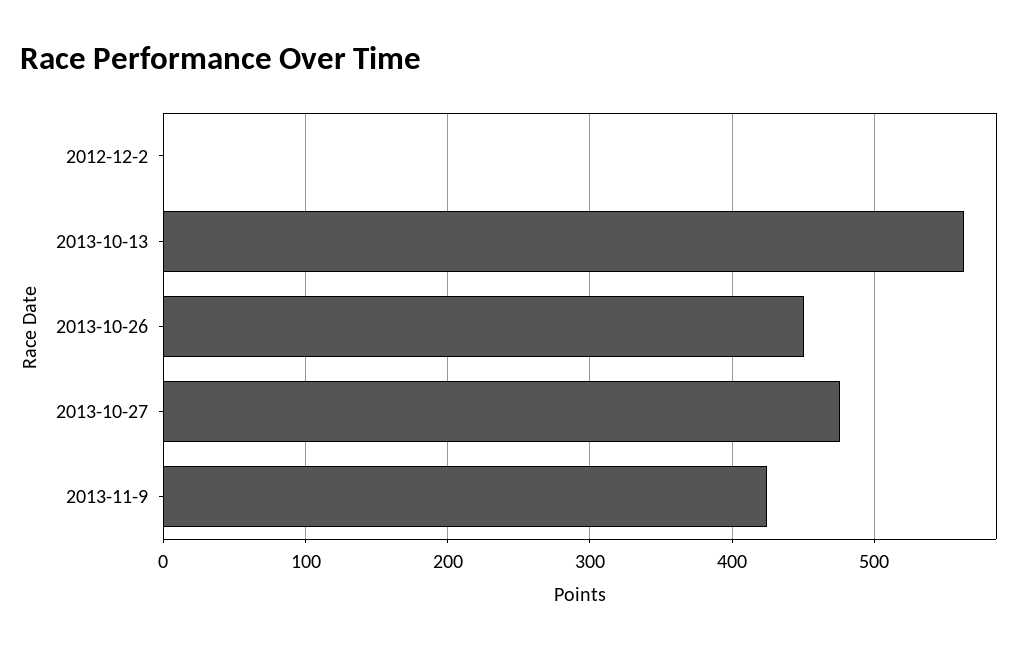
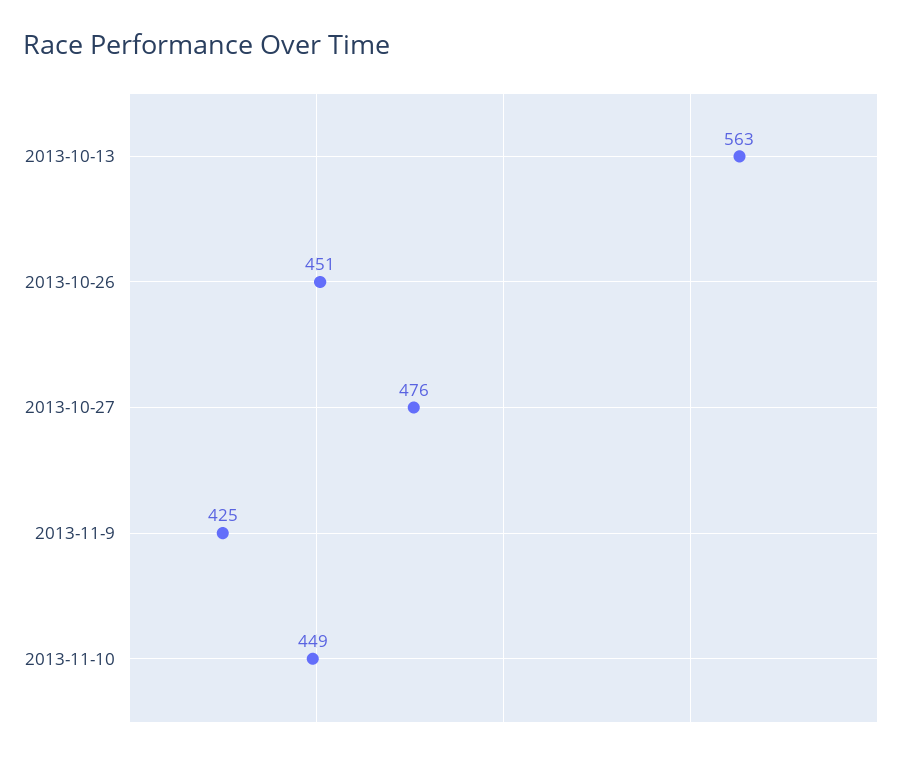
2012-12-2: 0 -> none
2013-11-10: none -> 449

